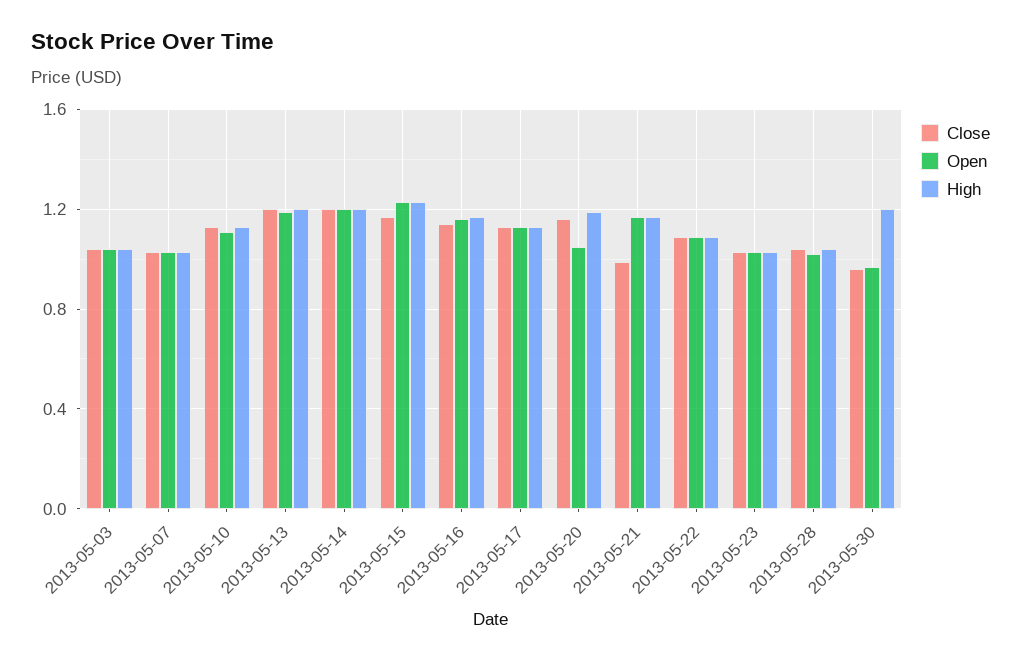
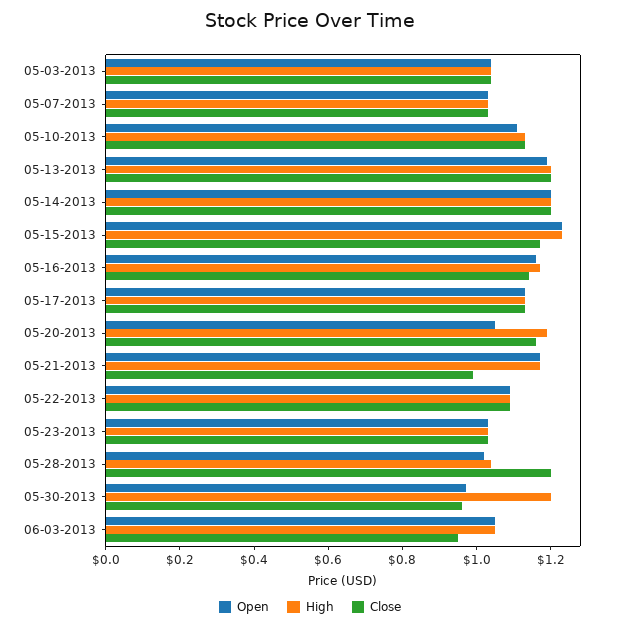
Close, 2013-05-28: 1.05 -> 1.2
Open, 06-03-2013: none -> 1.05
High, 06-03-2013: none -> 1.05
Close, 06-03-2013: none -> 0.95

